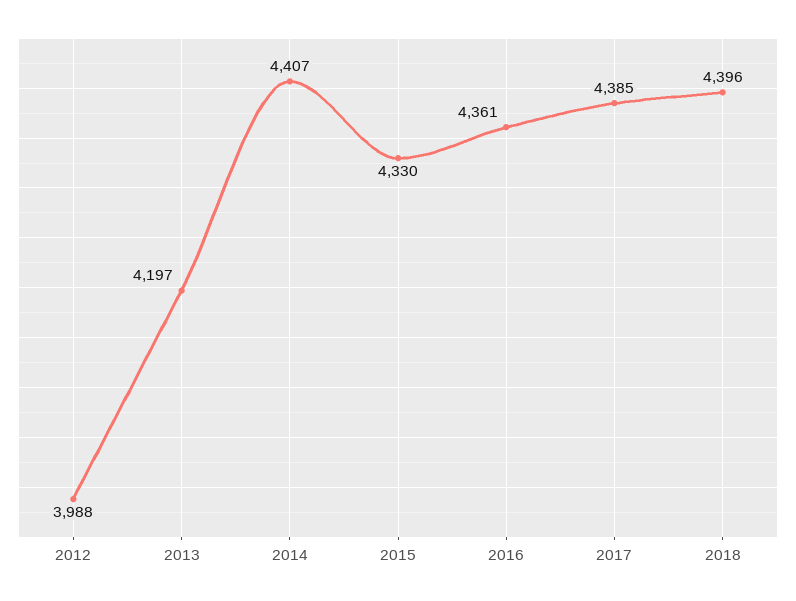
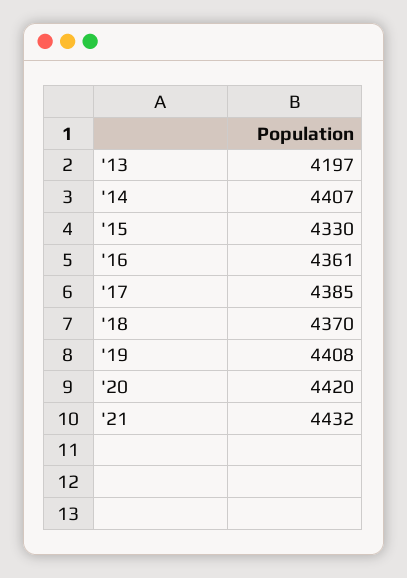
2012: 3988 -> none
2018: 4396 -> 4370
'19: none -> 4408
'20: none -> 4420
'21: none -> 4432

